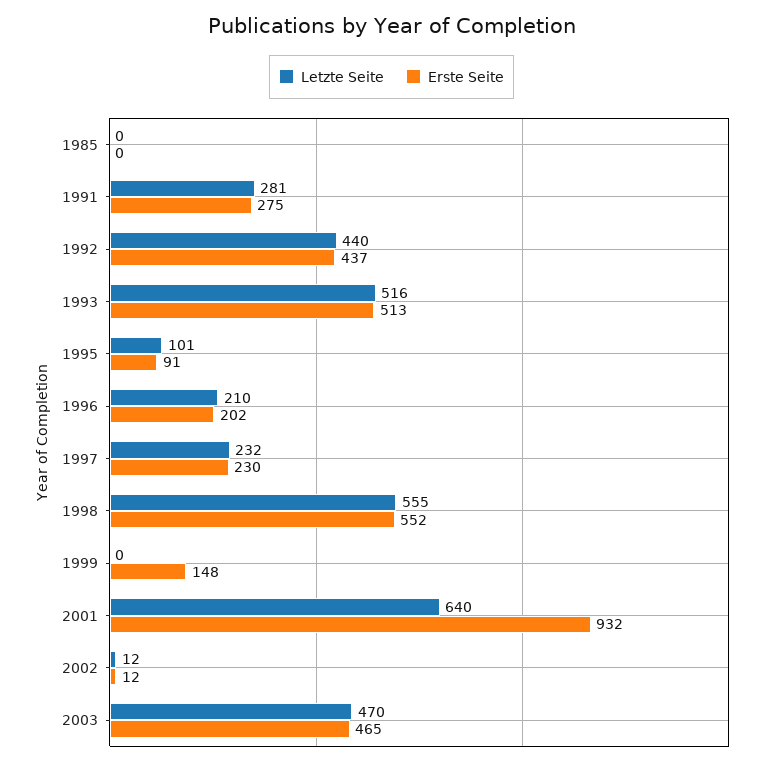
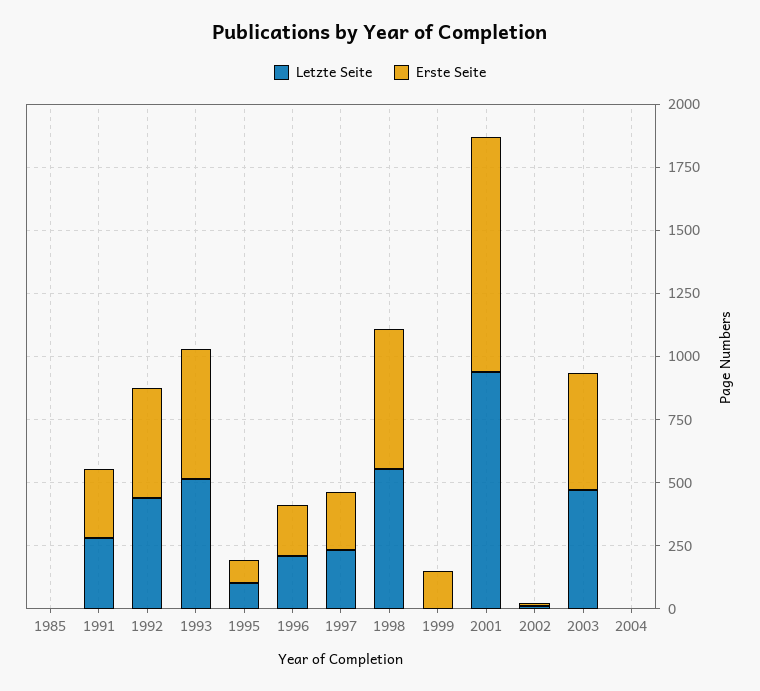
Letzte Seite, 2001: 640 -> 950
Letzte Seite, 2004: none -> 0
Erste Seite, 2004: none -> 0

